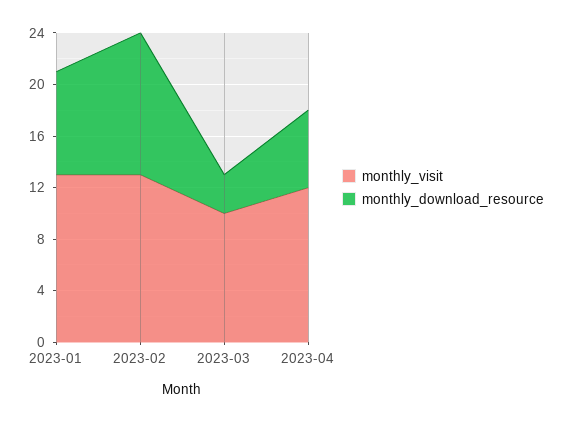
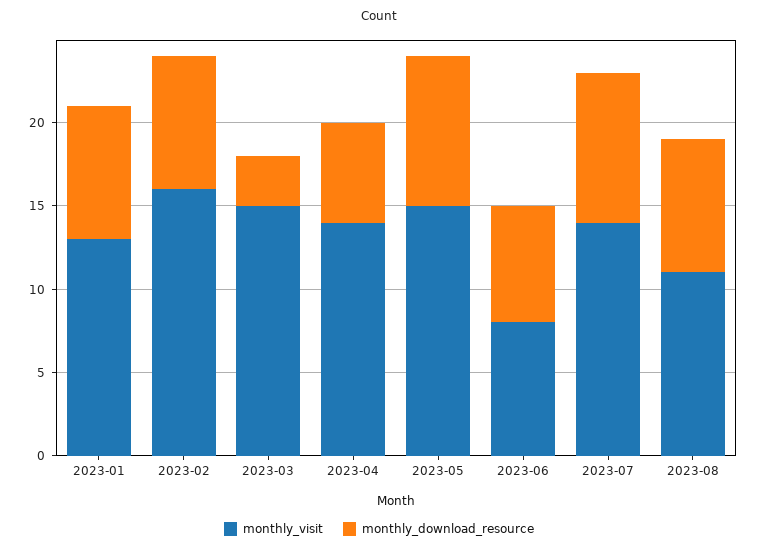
monthly_visit, 2023-02: 13 -> 16
monthly_download_resource, 2023-02: 11 -> 8
monthly_visit, 2023-03: 10 -> 15
monthly_visit, 2023-04: 12 -> 14
monthly_visit, 2023-05: none -> 15
monthly_download_resource, 2023-05: none -> 9
monthly_visit, 2023-06: none -> 8
monthly_download_resource, 2023-06: none -> 7
monthly_visit, 2023-07: none -> 14
monthly_download_resource, 2023-07: none -> 9
monthly_visit, 2023-08: none -> 11
monthly_download_resource, 2023-08: none -> 8

